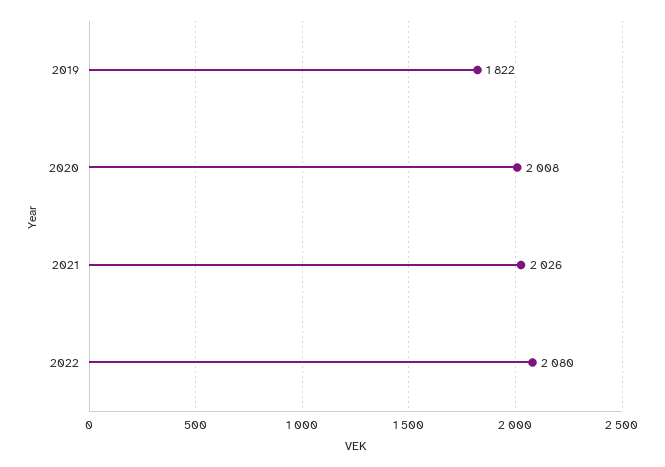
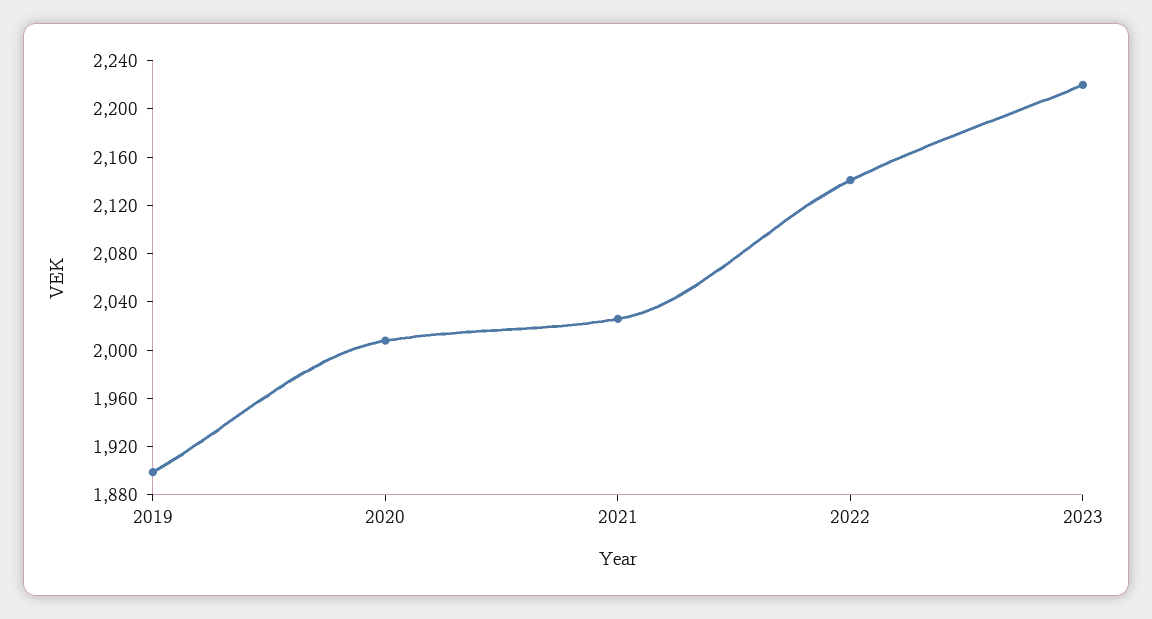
2019: 1822 -> 1900
2022: 2080 -> 2140
2023: none -> 2220

